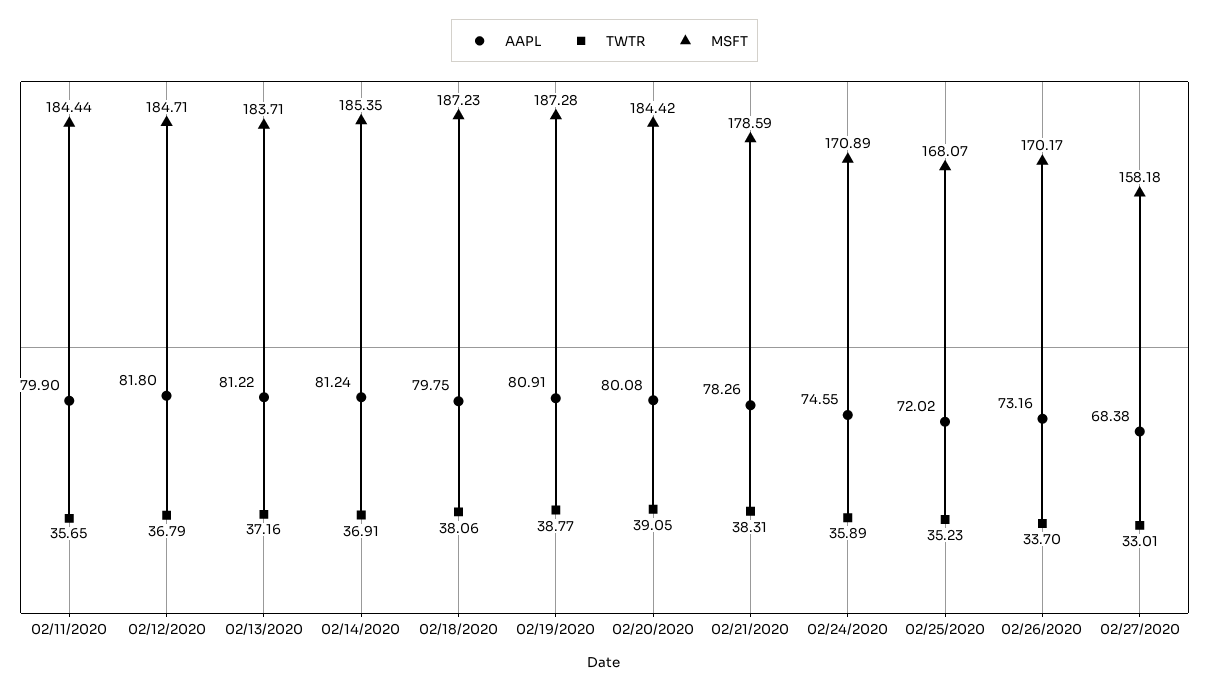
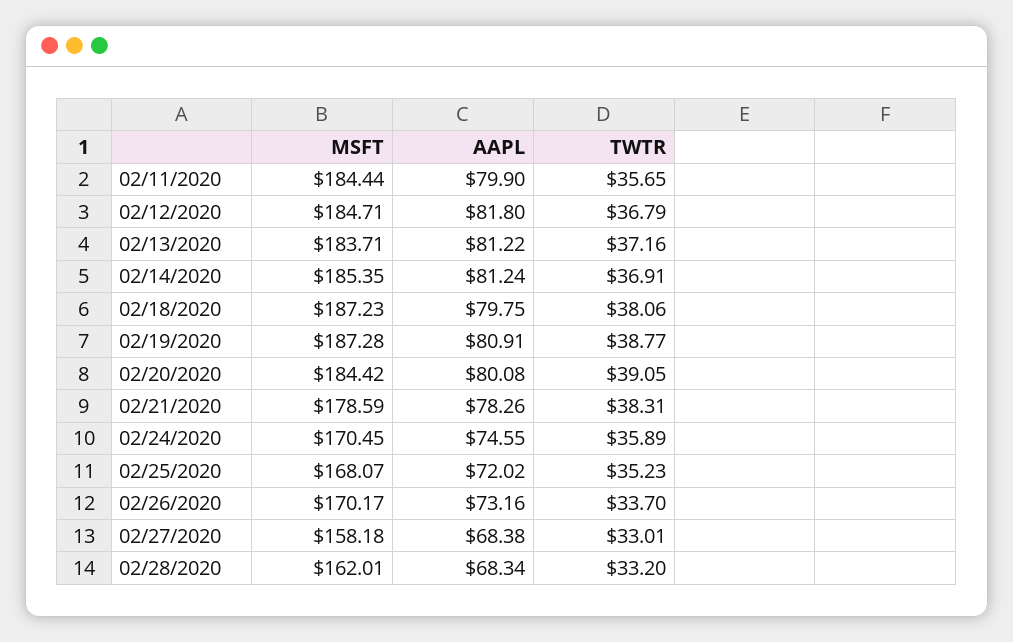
MSFT, 02/24/2020: 170.89 -> 170.45
MSFT, 02/28/2020: none -> 162.01
AAPL, 02/28/2020: none -> 68.34
TWTR, 02/28/2020: none -> 33.2

